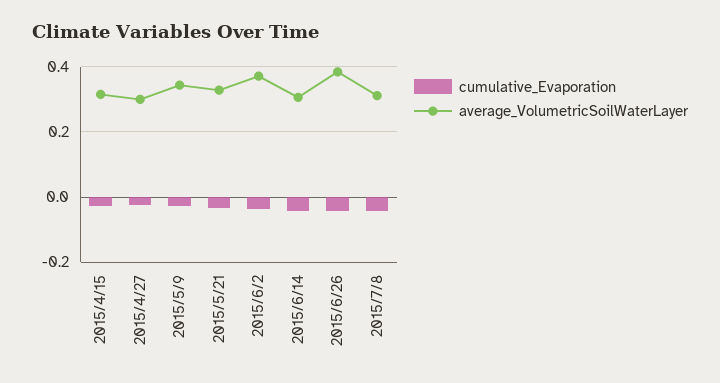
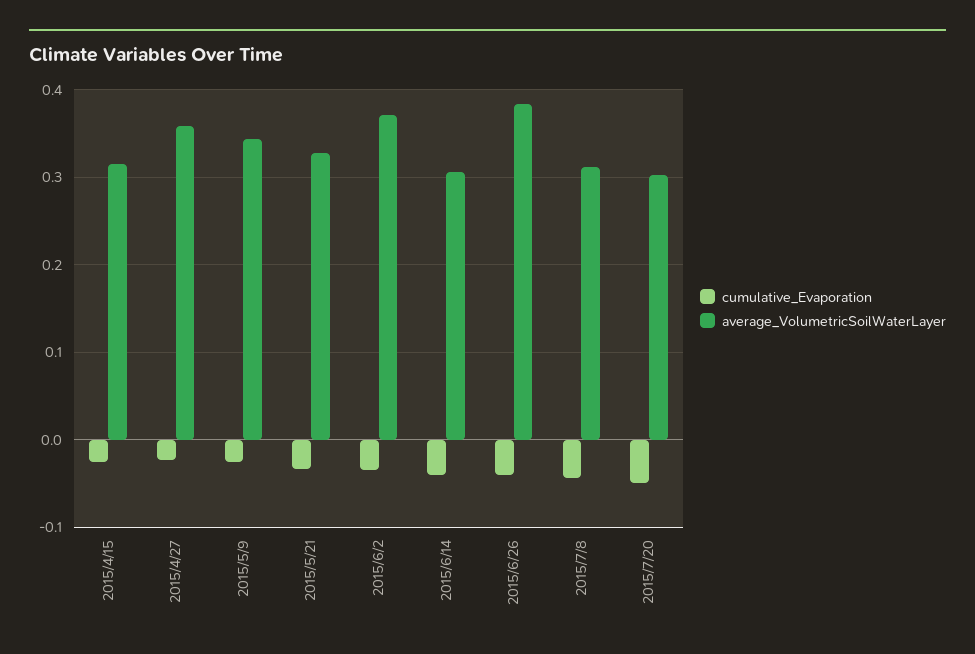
average_VolumetricSoilWaterLayer, 2015/4/27: 0.3 -> 0.36
cumulative_Evaporation, 2015/7/20: none -> -0.05
average_VolumetricSoilWaterLayer, 2015/7/20: none -> 0.3

